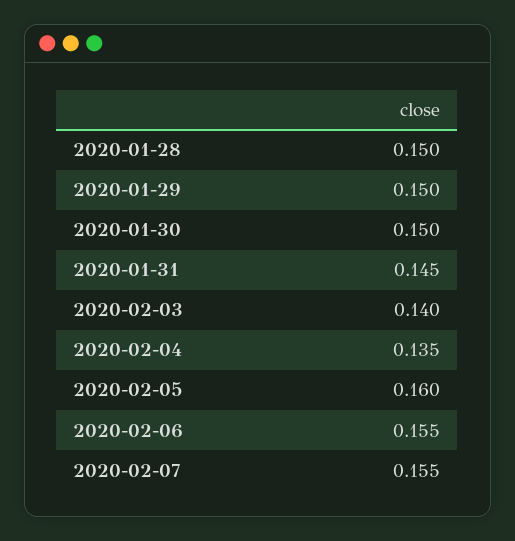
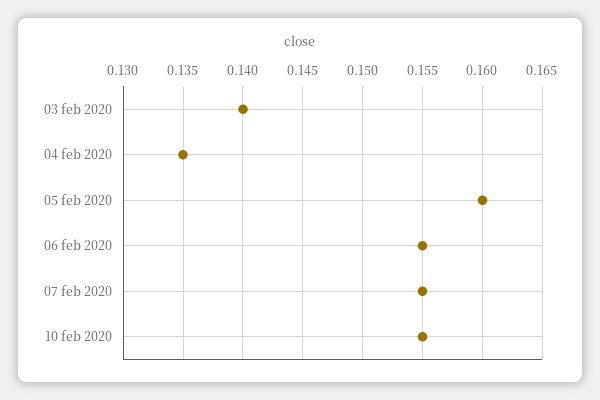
2020-01-28: 0.15 -> none
2020-01-29: 0.15 -> none
2020-01-30: 0.15 -> none
2020-01-31: 0.145 -> none
10 feb 2020: none -> 0.155

